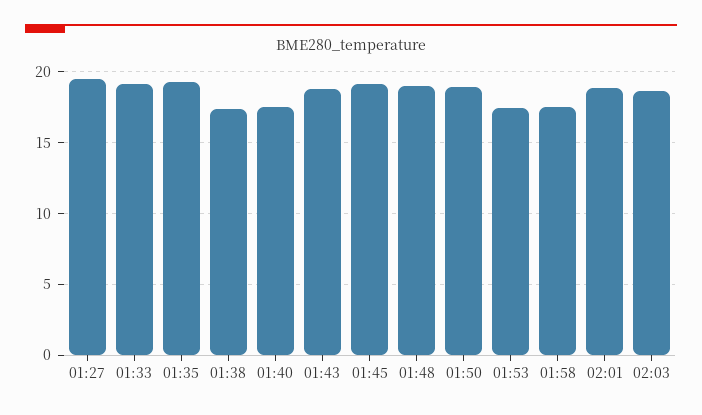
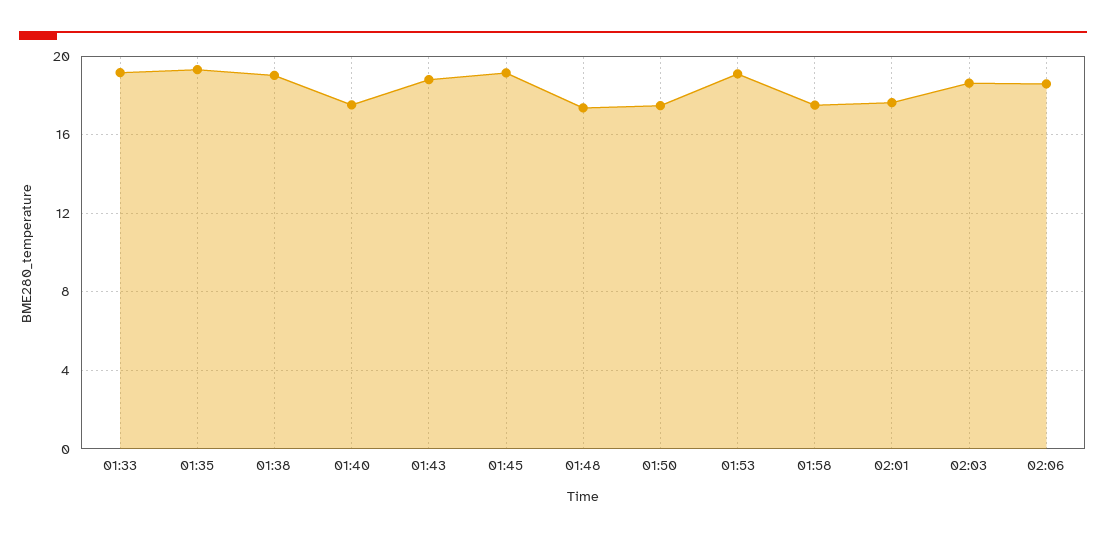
01:27: 19.5 -> none
01:38: 17.5 -> 19
01:48: 19 -> 17.5
01:50: 19 -> 17.5
01:53: 17.5 -> 19
02:01: 19 -> 17.5
02:06: none -> 18.5

